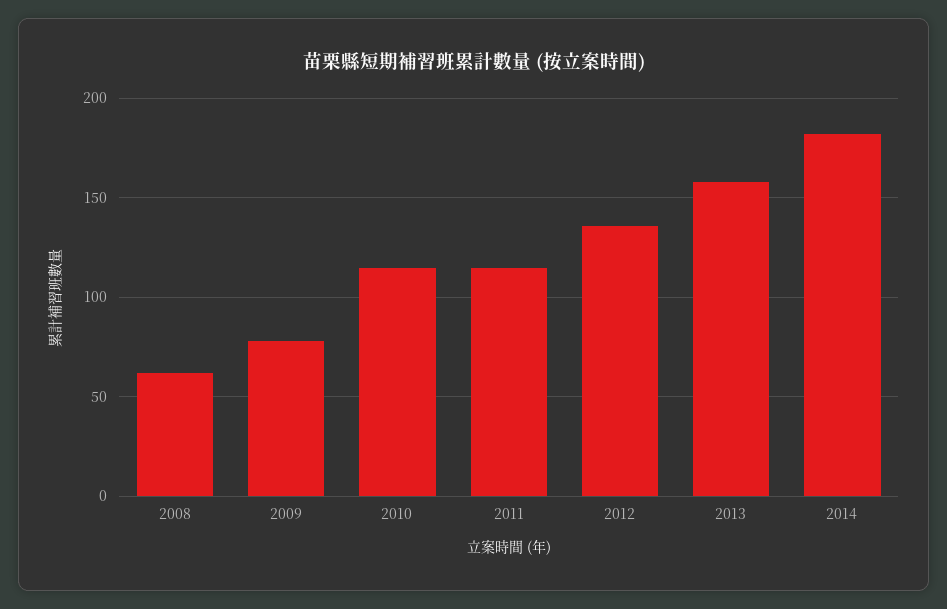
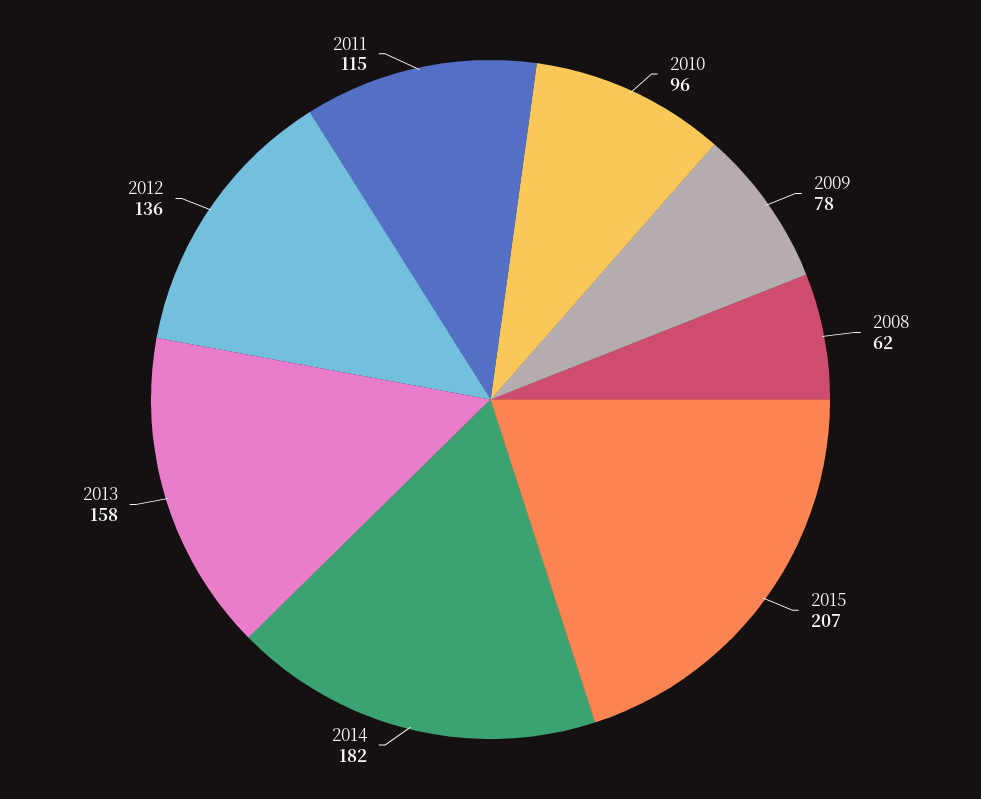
2010: 115 -> 96
2015: none -> 207

